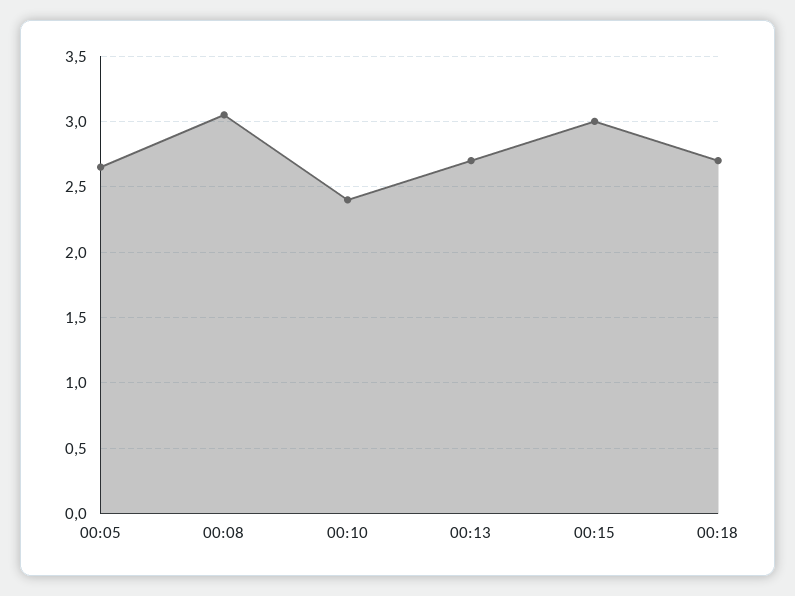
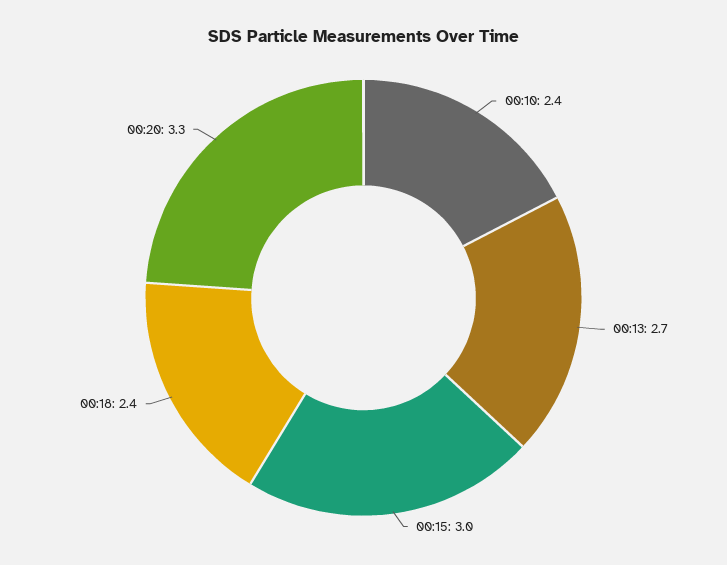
00:05: 2.65 -> none
00:08: 3.05 -> none
00:18: 2.7 -> 2.4
00:20: none -> 3.3

